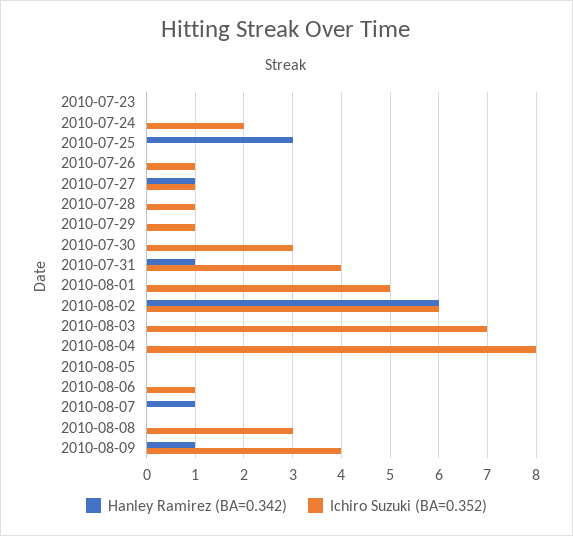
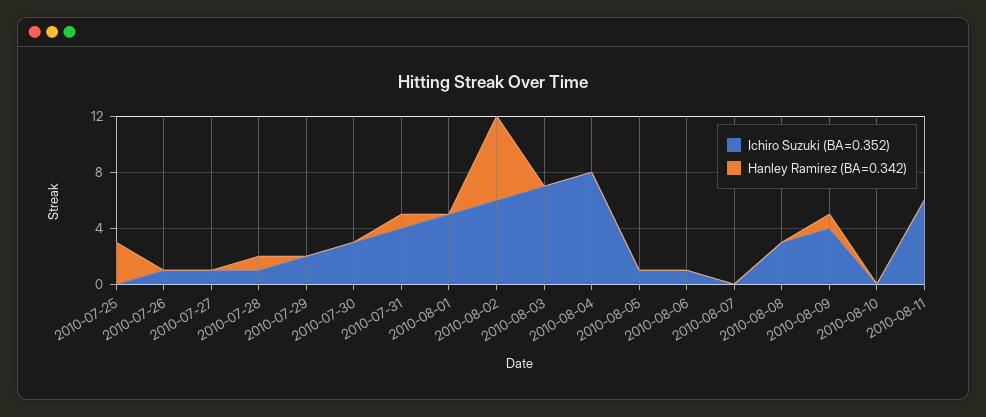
Hanley Ramirez (BA=0.342), 2010-07-23: 0 -> none
Ichiro Suzuki (BA=0.352), 2010-07-23: 0 -> none
Hanley Ramirez (BA=0.342), 2010-07-24: 0 -> none
Ichiro Suzuki (BA=0.352), 2010-07-24: 2 -> none
Hanley Ramirez (BA=0.342), 2010-07-27: 1 -> 0
Hanley Ramirez (BA=0.342), 2010-07-28: 0 -> 1
Ichiro Suzuki (BA=0.352), 2010-07-29: 1 -> 2
Ichiro Suzuki (BA=0.352), 2010-08-05: 0 -> 1
Hanley Ramirez (BA=0.342), 2010-08-07: 1 -> 0
Ichiro Suzuki (BA=0.352), 2010-08-10: none -> 0
Hanley Ramirez (BA=0.342), 2010-08-10: none -> 0
Ichiro Suzuki (BA=0.352), 2010-08-11: none -> 6
Hanley Ramirez (BA=0.342), 2010-08-11: none -> 0

